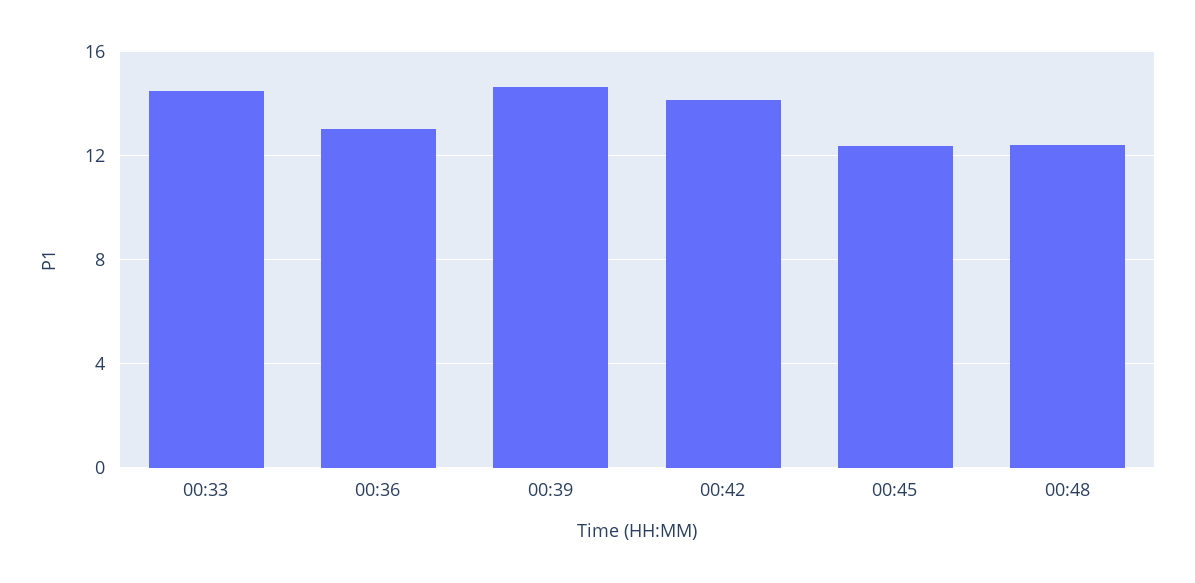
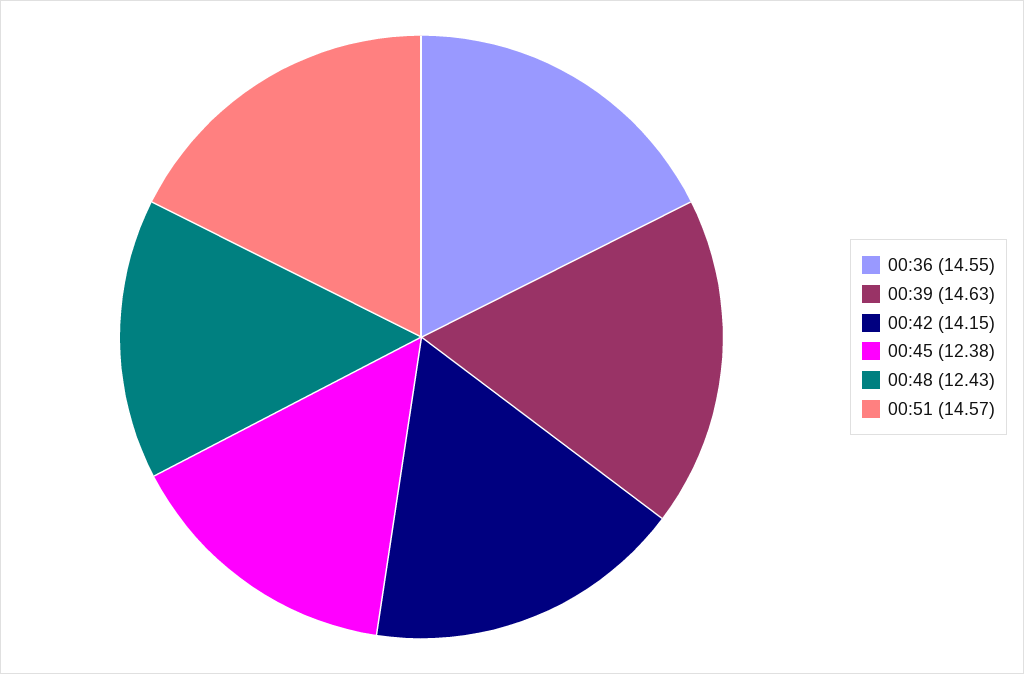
00:33: 14.5 -> none
00:36: 13 -> 14.55
00:51: none -> 14.57

